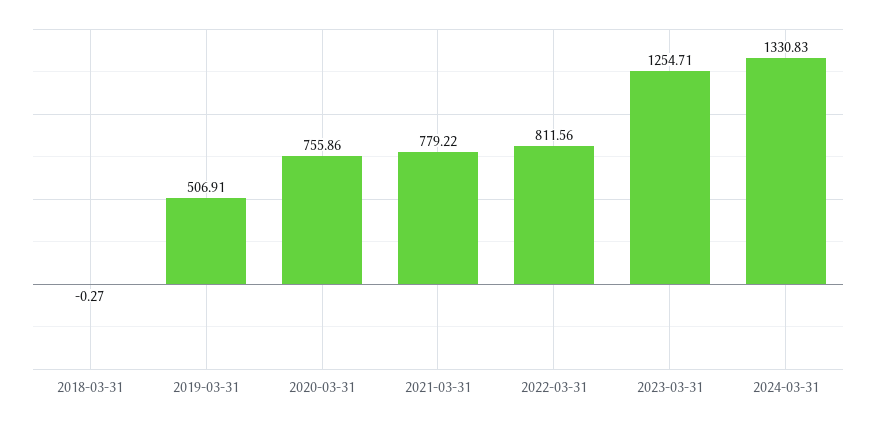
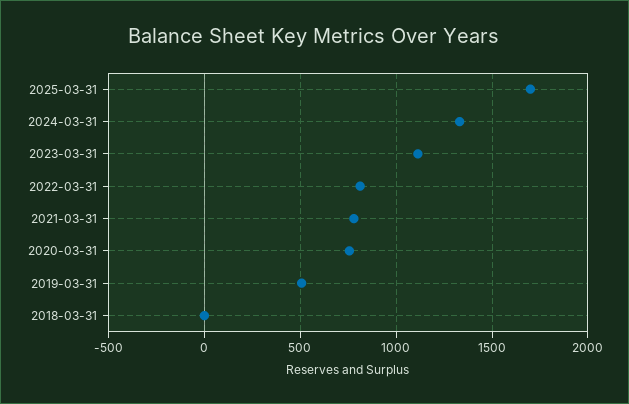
2023-03-31: 1254.71 -> 1100
2025-03-31: none -> 1700

